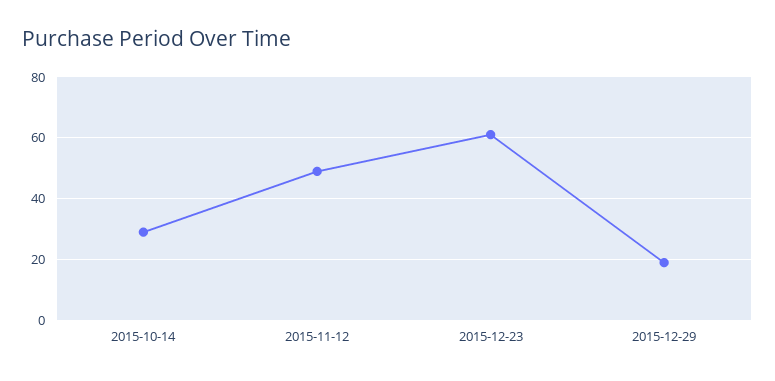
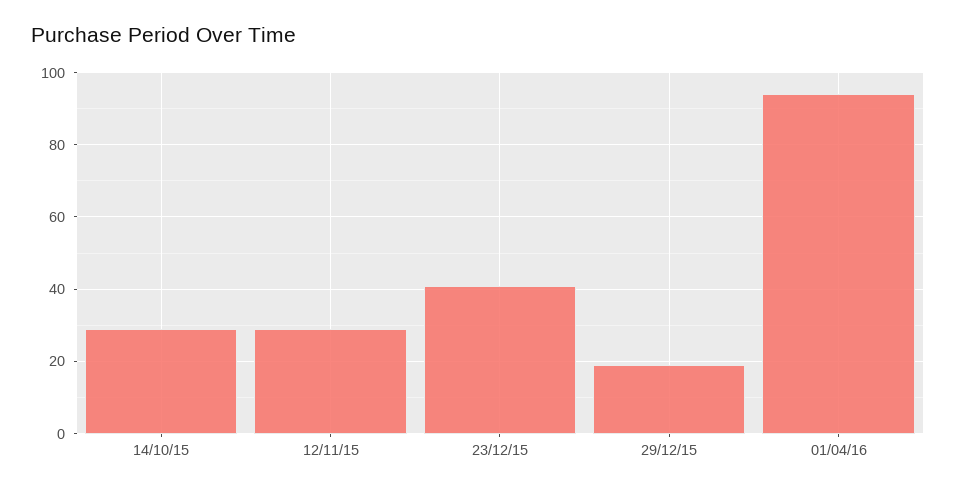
2015-11-12: 50 -> 30
2015-12-23: 60 -> 40
01/04/16: none -> 95

